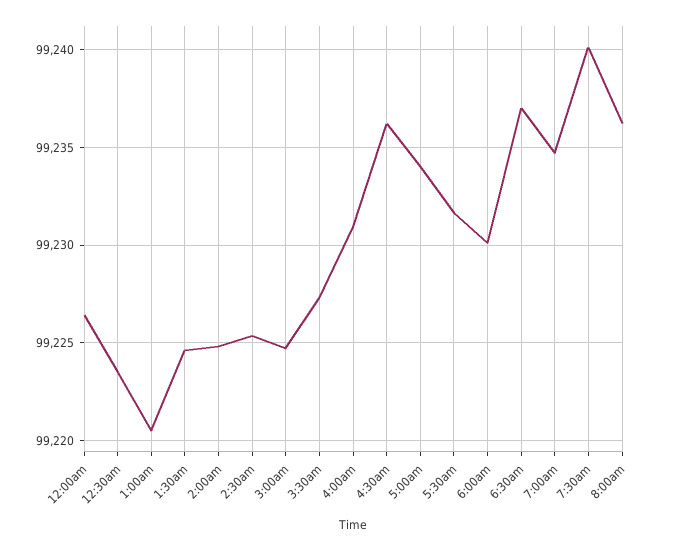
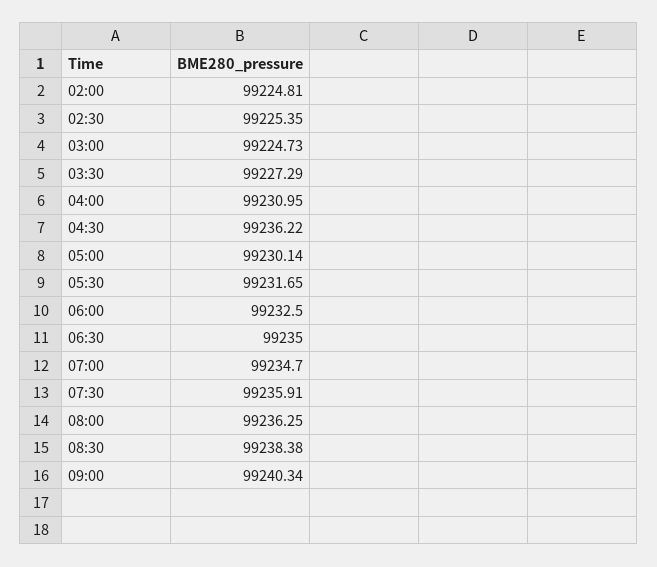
12:00am: 99226.5 -> none
12:30am: 99223.5 -> none
1:00am: 99220.5 -> none
1:30am: 99224.5 -> none
5:00am: 99234 -> 99230.14
6:00am: 99230 -> 99232.5
6:30am: 99237 -> 99235
7:30am: 99240 -> 99235.91
08:30: none -> 99238.38
09:00: none -> 99240.34

